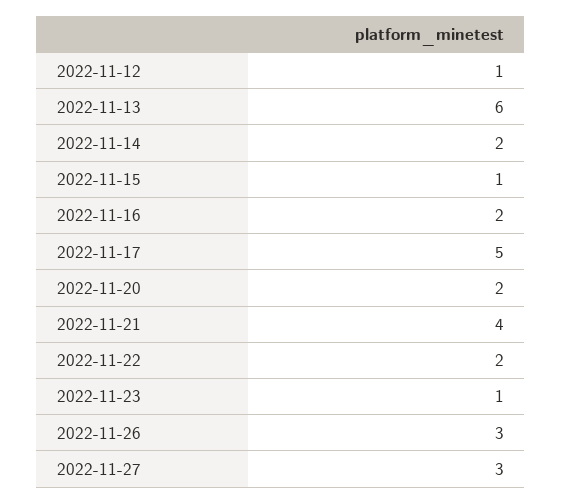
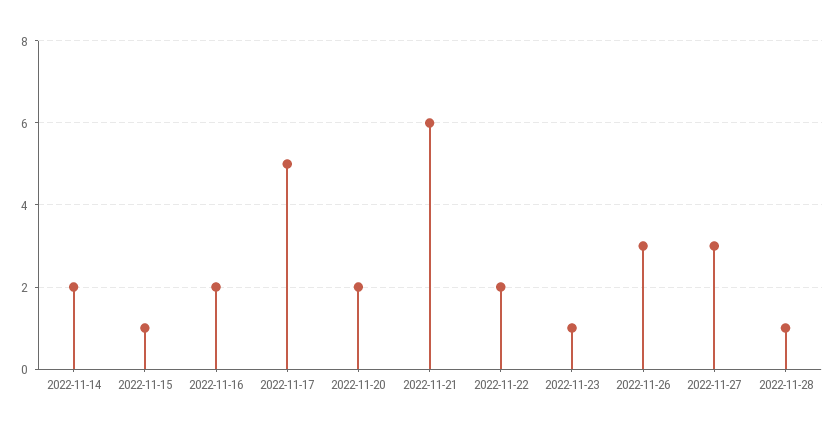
2022-11-12: 1 -> none
2022-11-13: 6 -> none
2022-11-21: 4 -> 6
2022-11-28: none -> 1

